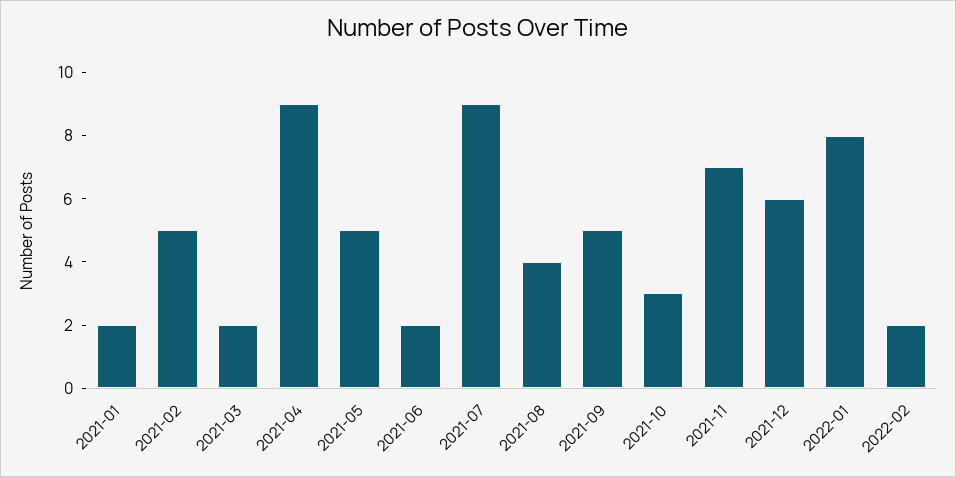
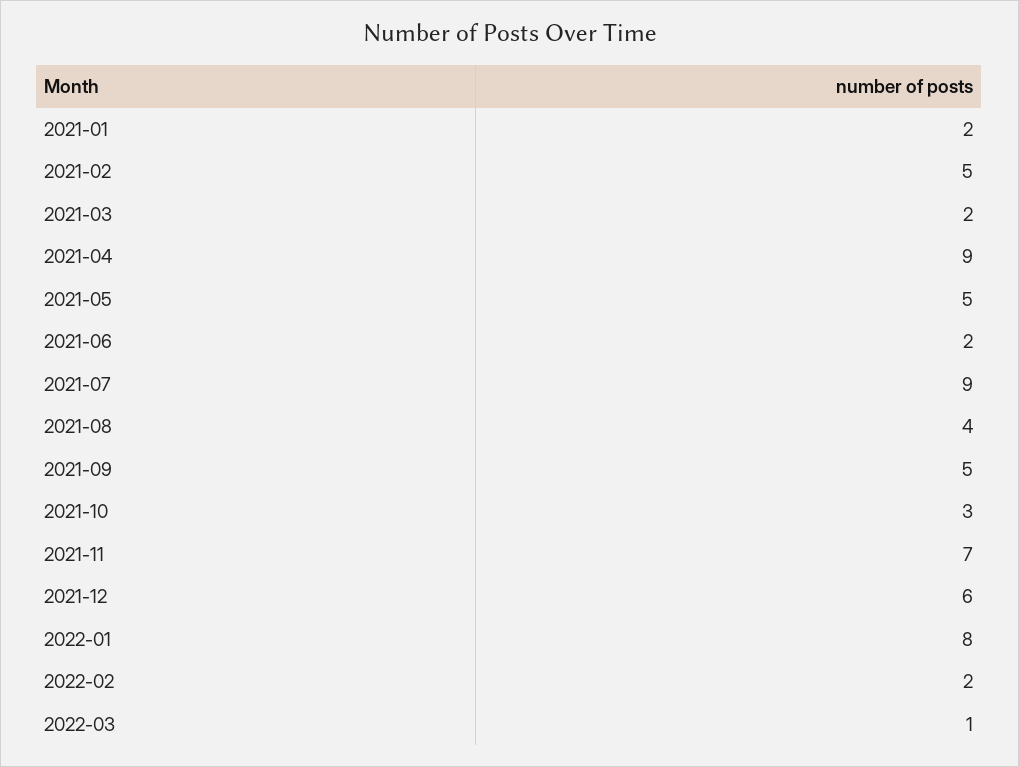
2022-03: none -> 1

